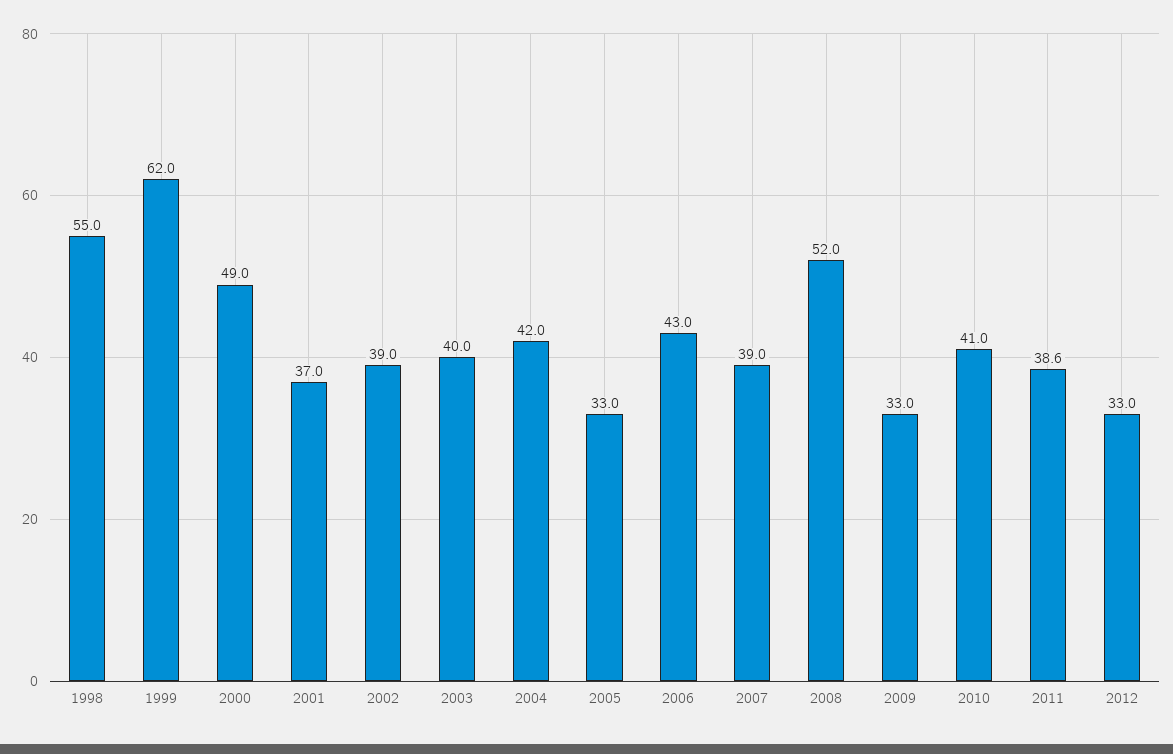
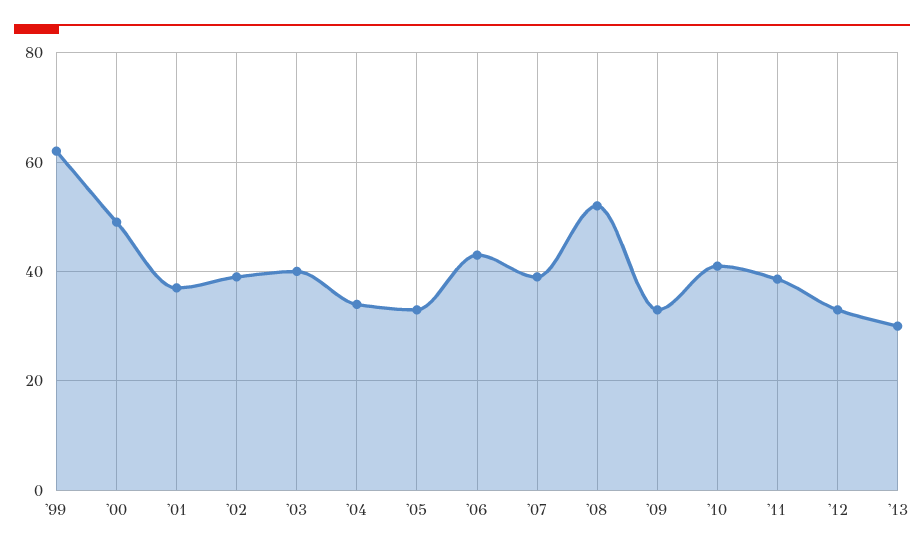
1998: 55 -> none
2004: 42 -> 34
'13: none -> 30

